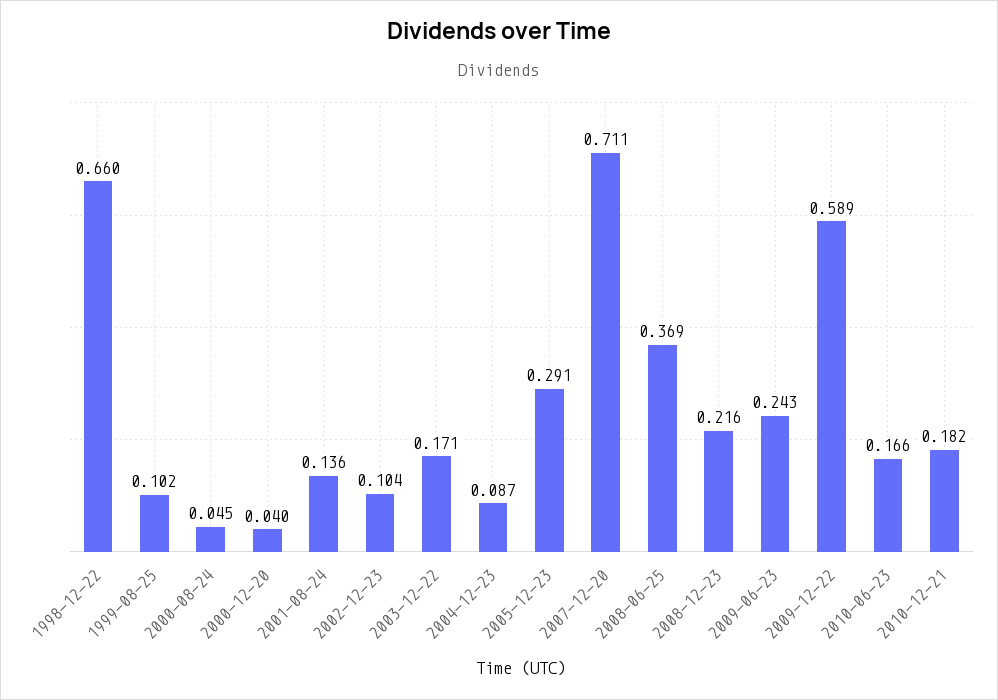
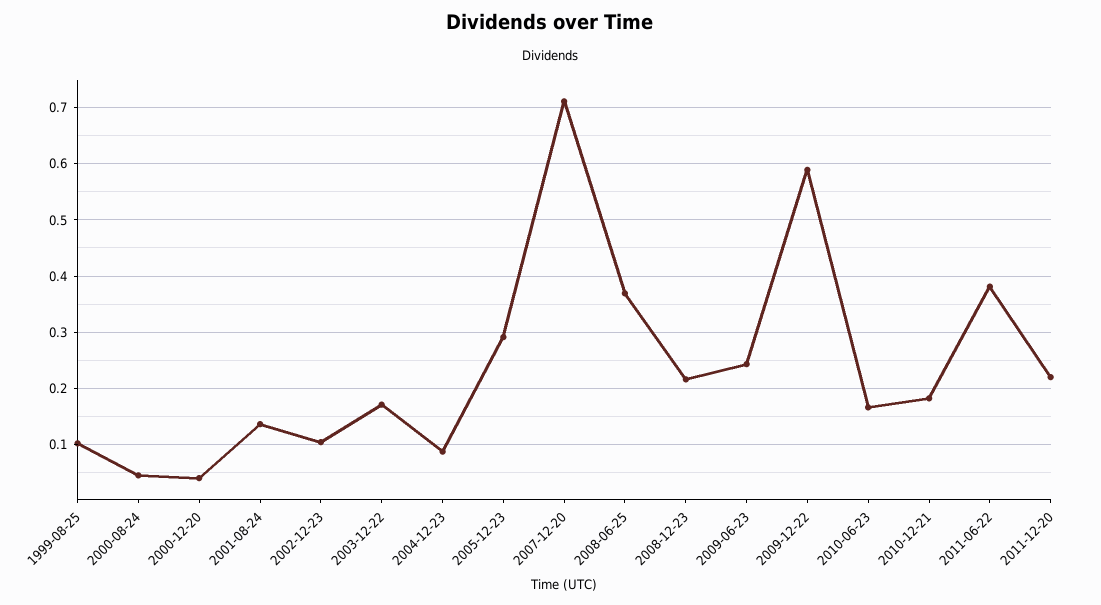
1998-12-22: 0.66 -> none
2011-06-22: none -> 0.38
2011-12-20: none -> 0.22

